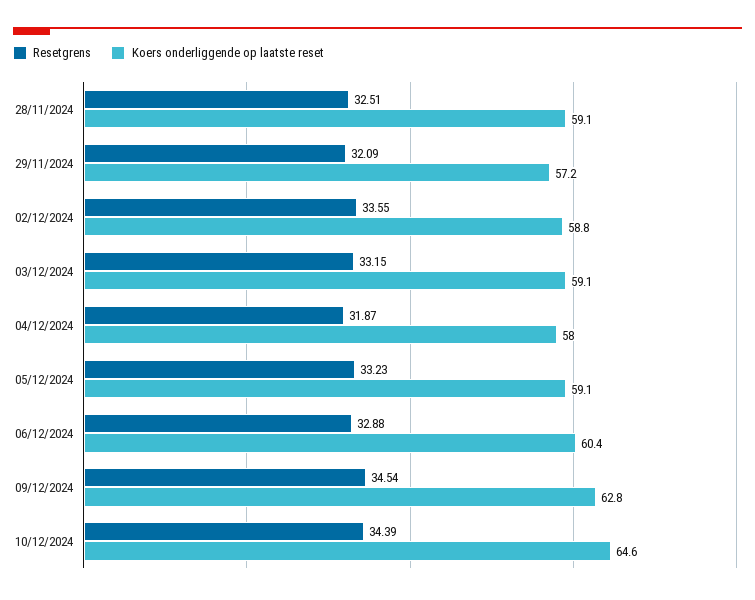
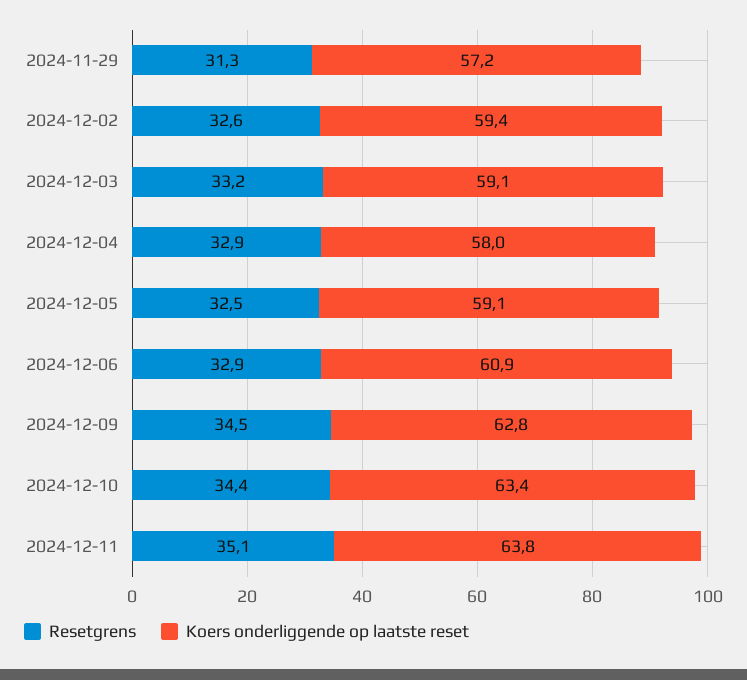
Resetgrens, 28/11/2024: 32.51 -> none
Koers onderliggende op laatste reset, 28/11/2024: 59.1 -> none
Resetgrens, 29/11/2024: 32.09 -> 31.3
Resetgrens, 02/12/2024: 33.55 -> 32.6
Koers onderliggende op laatste reset, 02/12/2024: 58.8 -> 59.4
Resetgrens, 04/12/2024: 31.87 -> 32.9
Resetgrens, 05/12/2024: 33.23 -> 32.5
Koers onderliggende op laatste reset, 06/12/2024: 60.4 -> 60.9
Koers onderliggende op laatste reset, 10/12/2024: 64.6 -> 63.4
Resetgrens, 2024-12-11: none -> 35.1
Koers onderliggende op laatste reset, 2024-12-11: none -> 63.8

